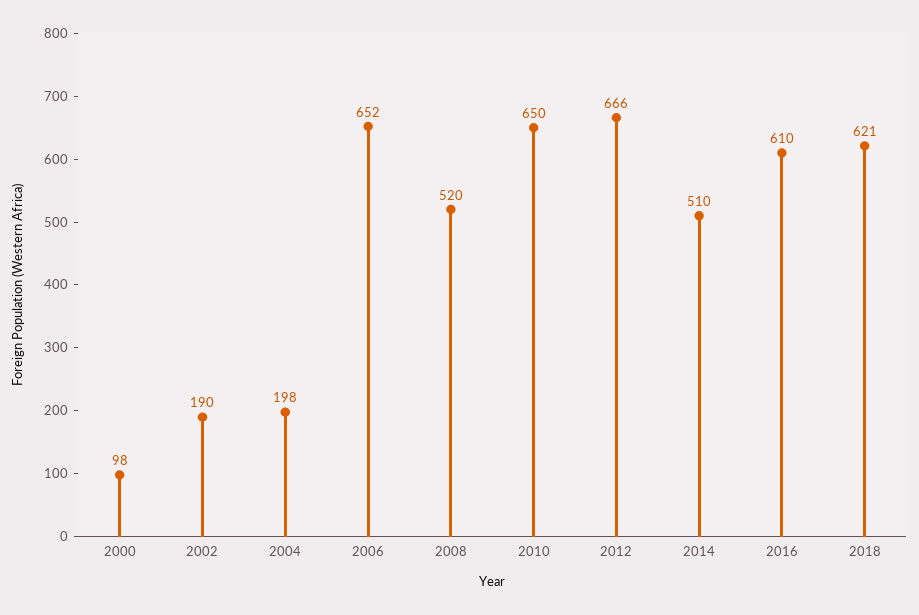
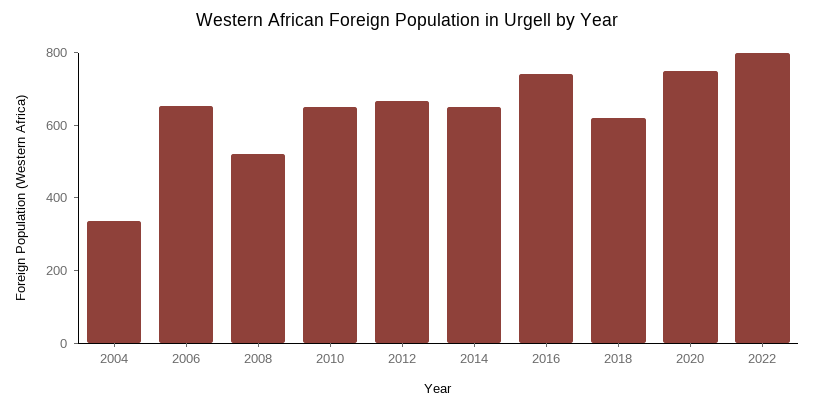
2000: 98 -> none
2002: 190 -> none
2004: 198 -> 350
2014: 510 -> 650
2016: 610 -> 750
2020: none -> 750
2022: none -> 800

